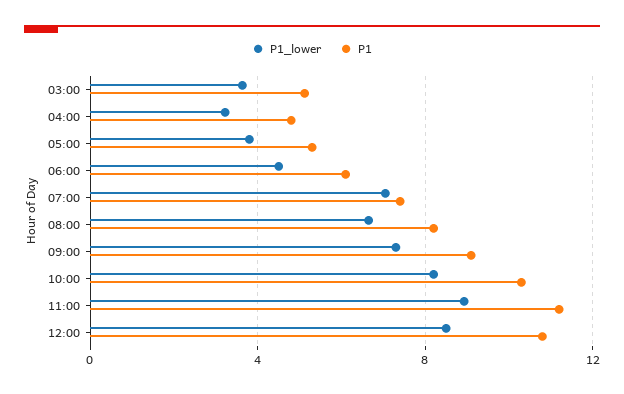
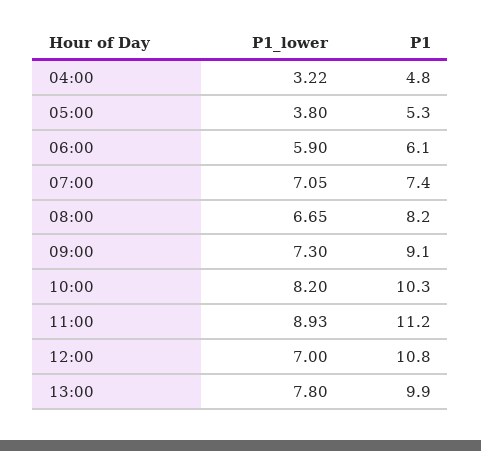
P1_lower, 03:00: 3.5 -> none
P1, 03:00: 5 -> none
P1_lower, 06:00: 4.5 -> 5.9
P1_lower, 12:00: 8.5 -> 7
P1_lower, 13:00: none -> 7.8
P1, 13:00: none -> 9.9

